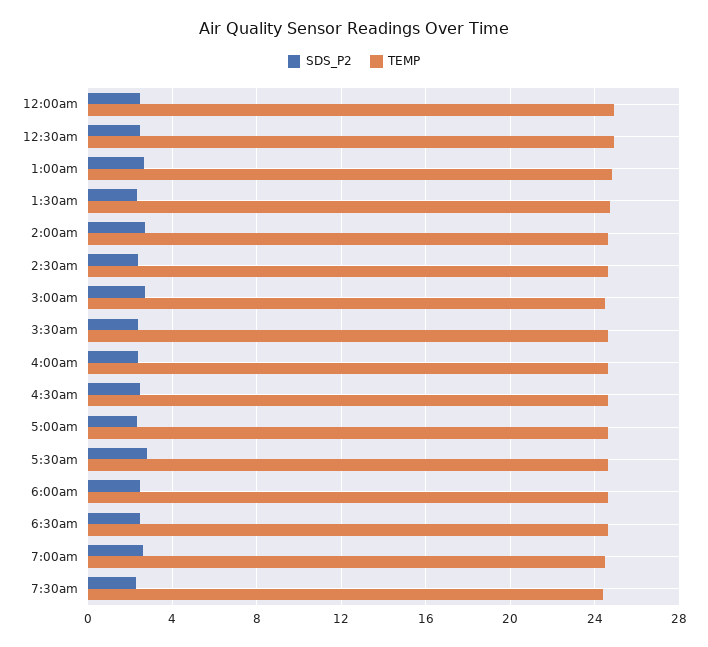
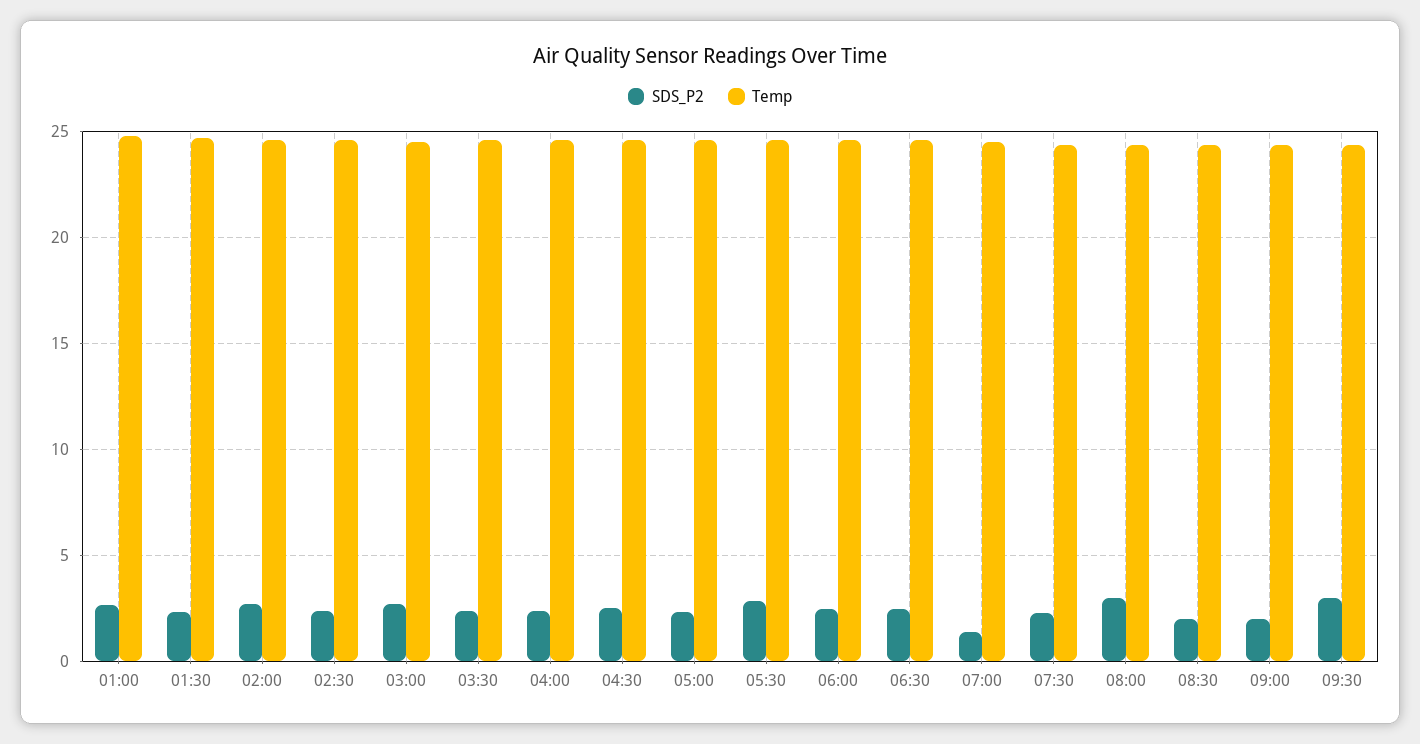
SDS_P2, 12:00am: 2.5 -> none
TEMP, 12:00am: 25 -> none
SDS_P2, 12:30am: 2.5 -> none
TEMP, 12:30am: 25 -> none
SDS_P2, 7:00am: 2.5 -> 1.5
SDS_P2, 08:00: none -> 3
TEMP, 08:00: none -> 24.5
SDS_P2, 08:30: none -> 2
TEMP, 08:30: none -> 24.5
SDS_P2, 09:00: none -> 2
TEMP, 09:00: none -> 24.5
SDS_P2, 09:30: none -> 3
TEMP, 09:30: none -> 24.5

